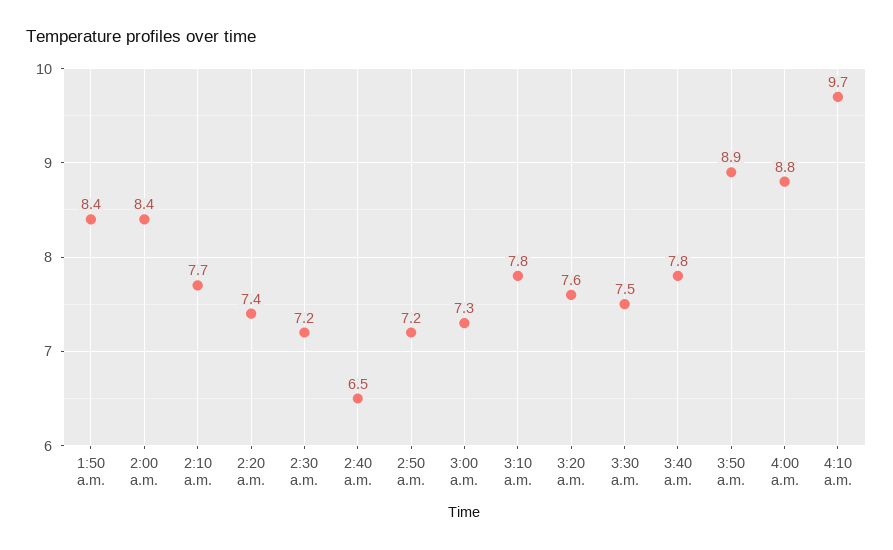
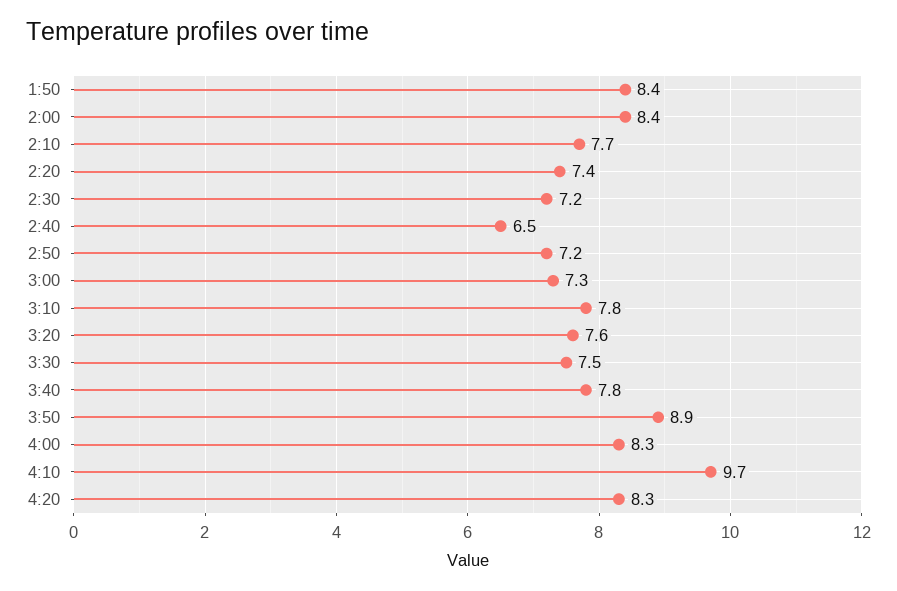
4:00 a.m.: 8.8 -> 8.3
4:20: none -> 8.3

